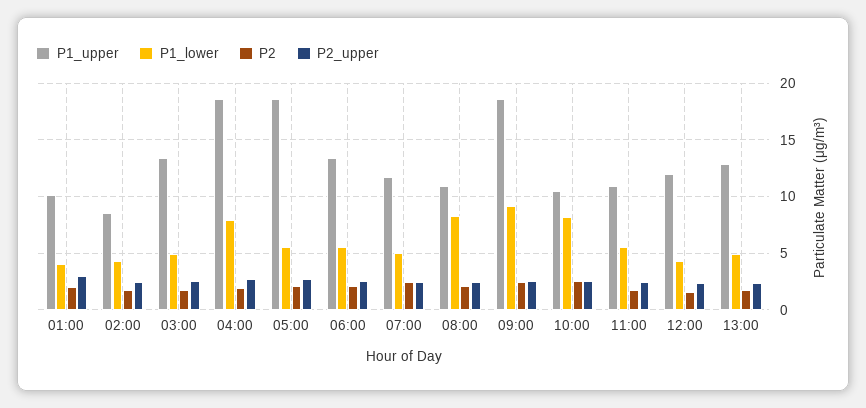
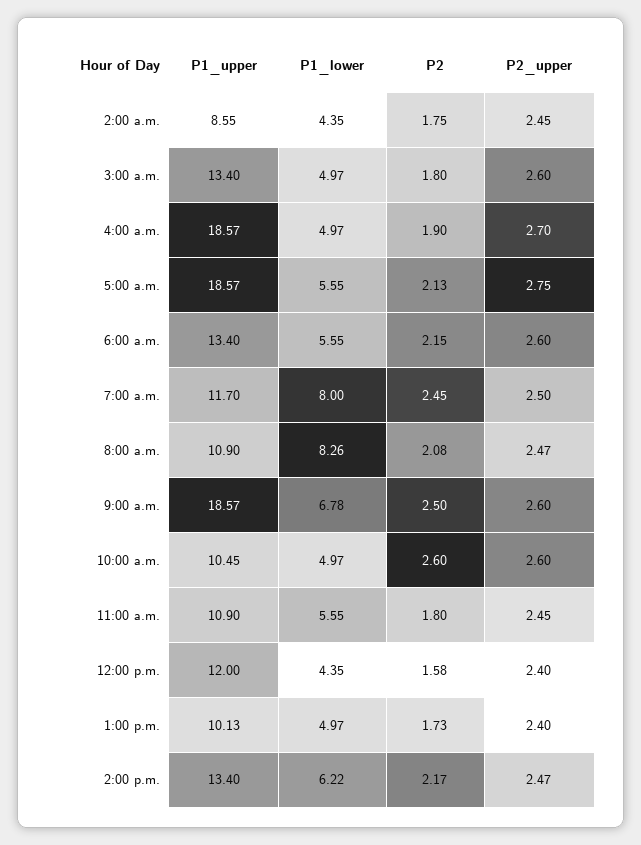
P1_upper, 01:00: 10 -> none
P1_lower, 01:00: 4 -> none
P2, 01:00: 2 -> none
P2_upper, 01:00: 3 -> none
P1_lower, 04:00: 8 -> 4.97
P1_lower, 07:00: 5 -> 8
P1_lower, 09:00: 9 -> 6.78
P1_lower, 10:00: 8 -> 4.97
P1_upper, 13:00: 13 -> 10.13
P1_upper, 2:00 p.m.: none -> 13.4
P1_lower, 2:00 p.m.: none -> 6.22
P2, 2:00 p.m.: none -> 2.17
P2_upper, 2:00 p.m.: none -> 2.47

